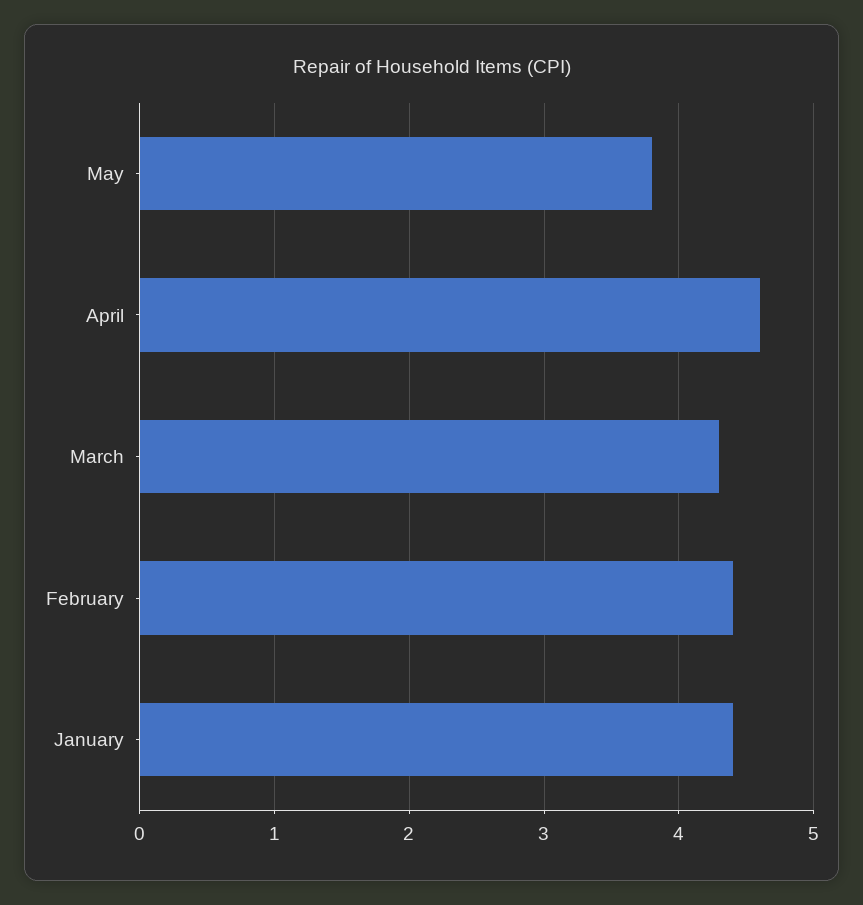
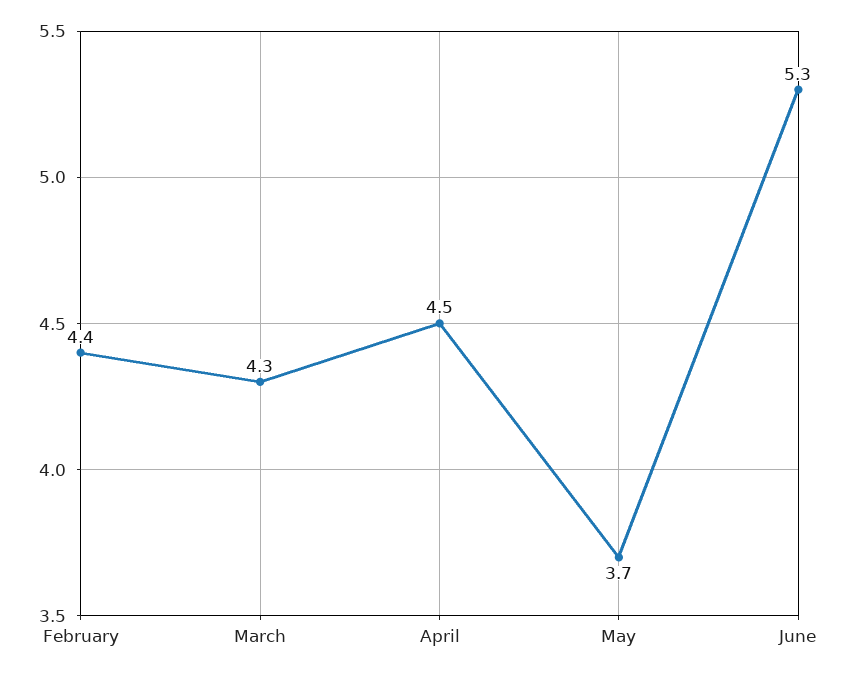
May: 3.8 -> 3.7
April: 4.6 -> 4.5
January: 4.4 -> none
June: none -> 5.3

